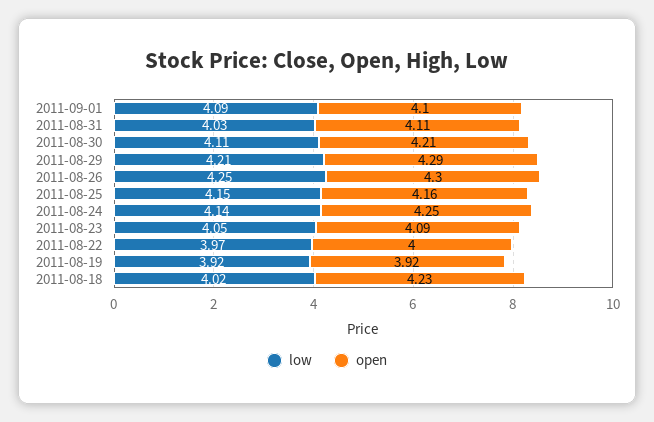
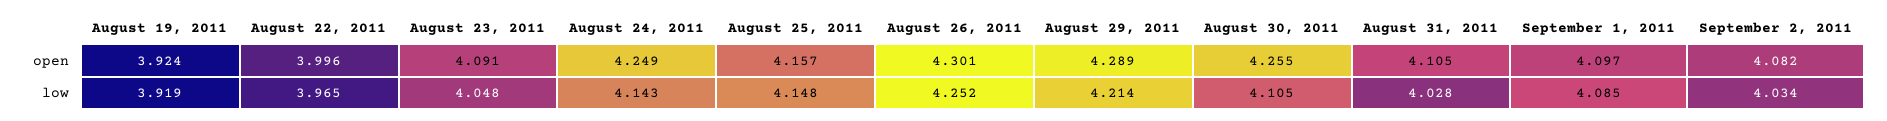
open, 2011-08-30: 4.21 -> 4.255
low, 2011-08-18: 4.02 -> none
open, 2011-08-18: 4.23 -> none
open, September 2, 2011: none -> 4.082
low, September 2, 2011: none -> 4.034

